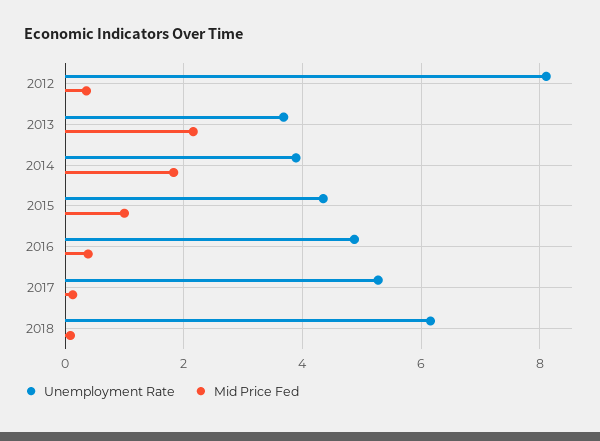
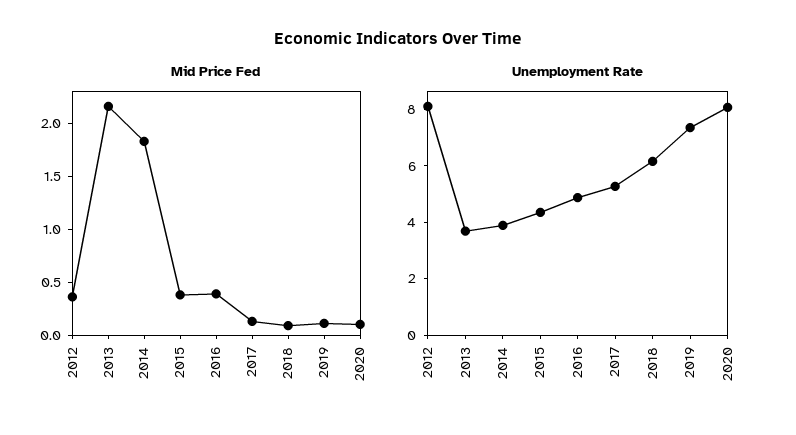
Mid Price Fed, 2015: 1 -> 0.4
Mid Price Fed, 2019: none -> 0.1
Mid Price Fed, 2020: none -> 0.1
Unemployment Rate, 2019: none -> 7.5
Unemployment Rate, 2020: none -> 8

